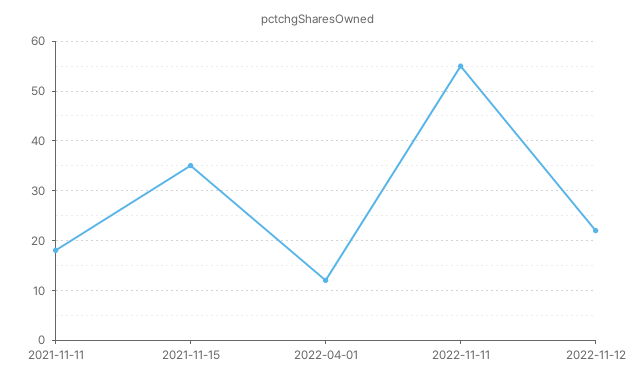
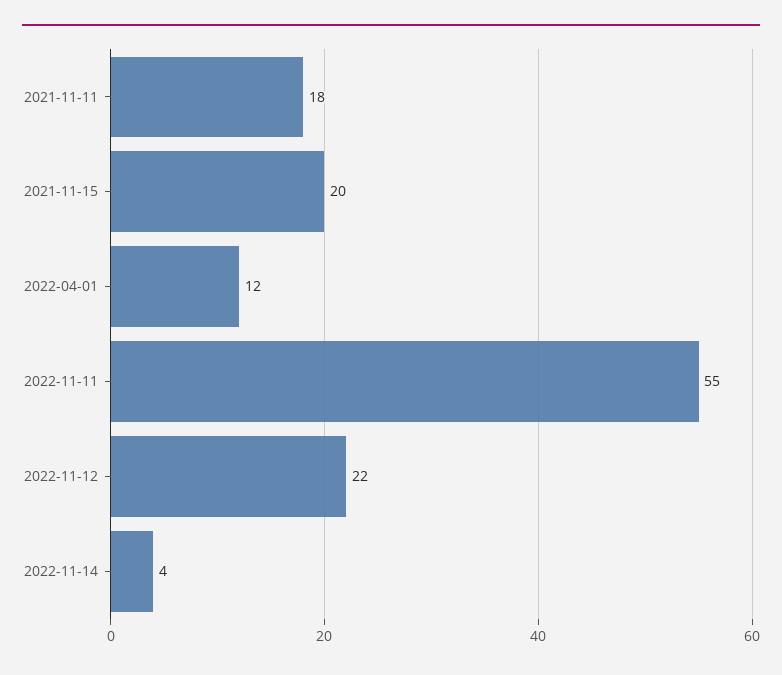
2021-11-15: 35 -> 20
2022-11-14: none -> 4

